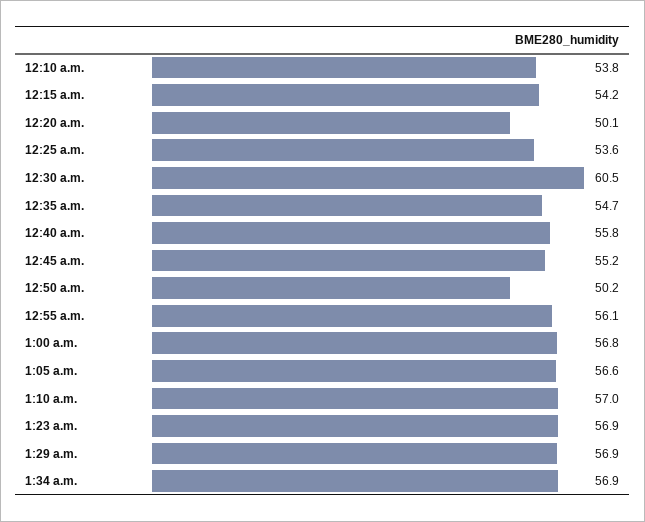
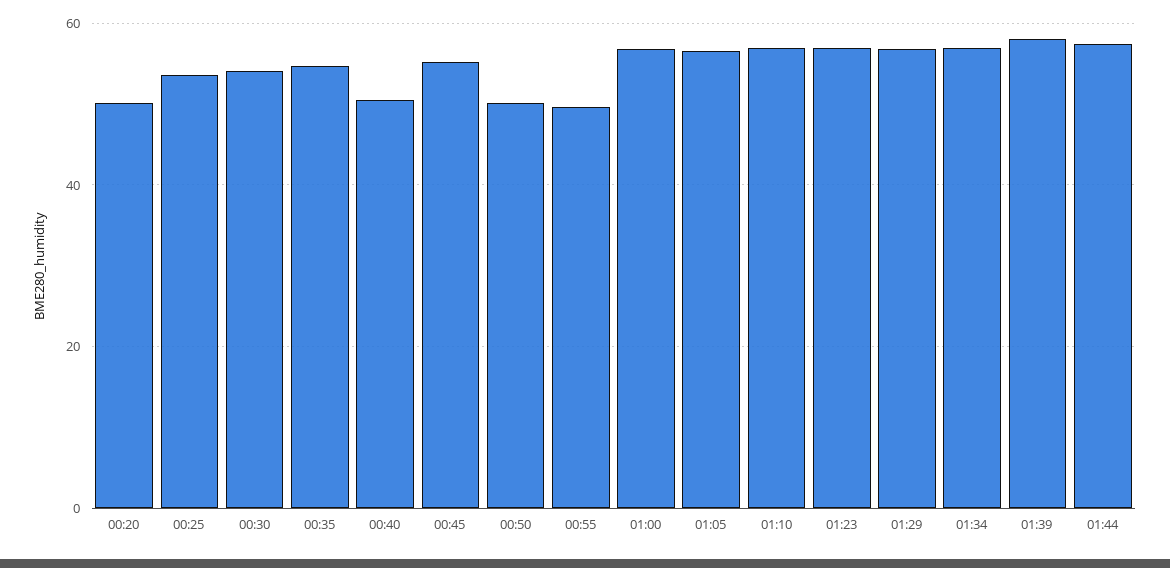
12:10 a.m.: 53.8 -> none
12:15 a.m.: 54.2 -> none
12:30 a.m.: 60.5 -> 54
12:40 a.m.: 55.8 -> 50
12:55 a.m.: 56.1 -> 50
01:39: none -> 58
01:44: none -> 58

